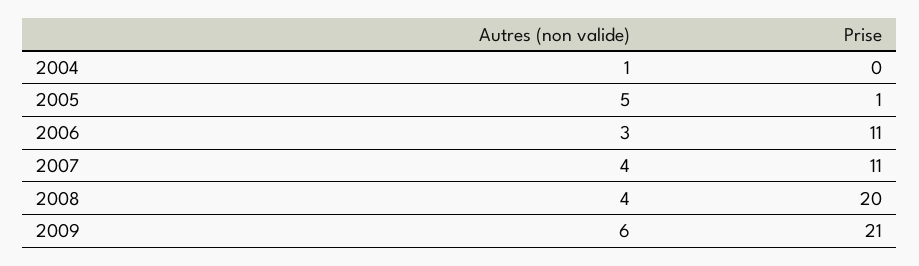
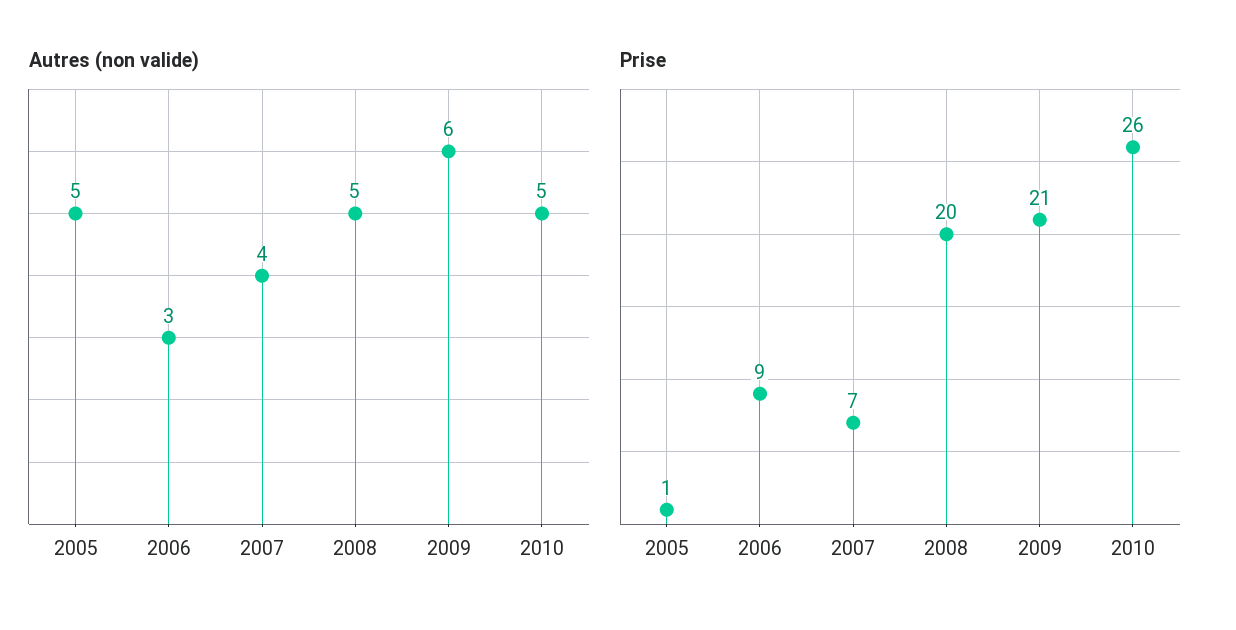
Autres (non valide), 2004: 1 -> none
Prise, 2004: 0 -> none
Prise, 2006: 11 -> 9
Prise, 2007: 11 -> 7
Autres (non valide), 2008: 4 -> 5
Autres (non valide), 2010: none -> 5
Prise, 2010: none -> 26

